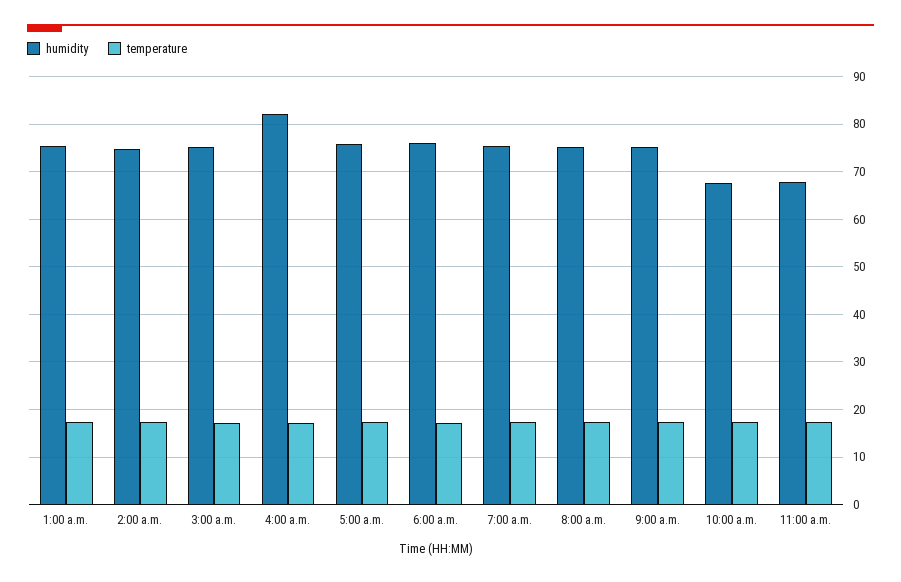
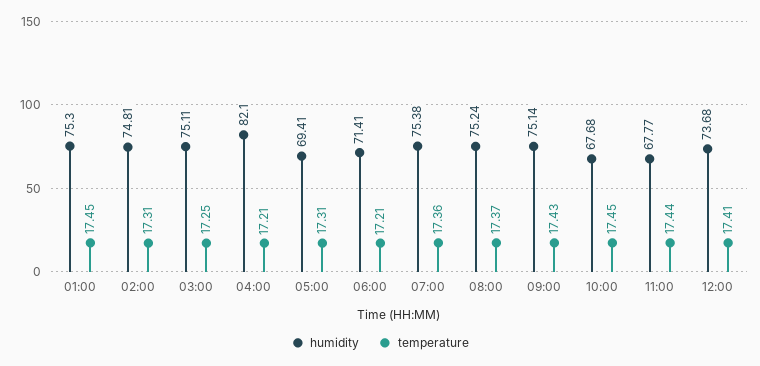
humidity, 5:00 a.m.: 76 -> 69.41
humidity, 6:00 a.m.: 76 -> 71.41
humidity, 12:00: none -> 73.68
temperature, 12:00: none -> 17.41

